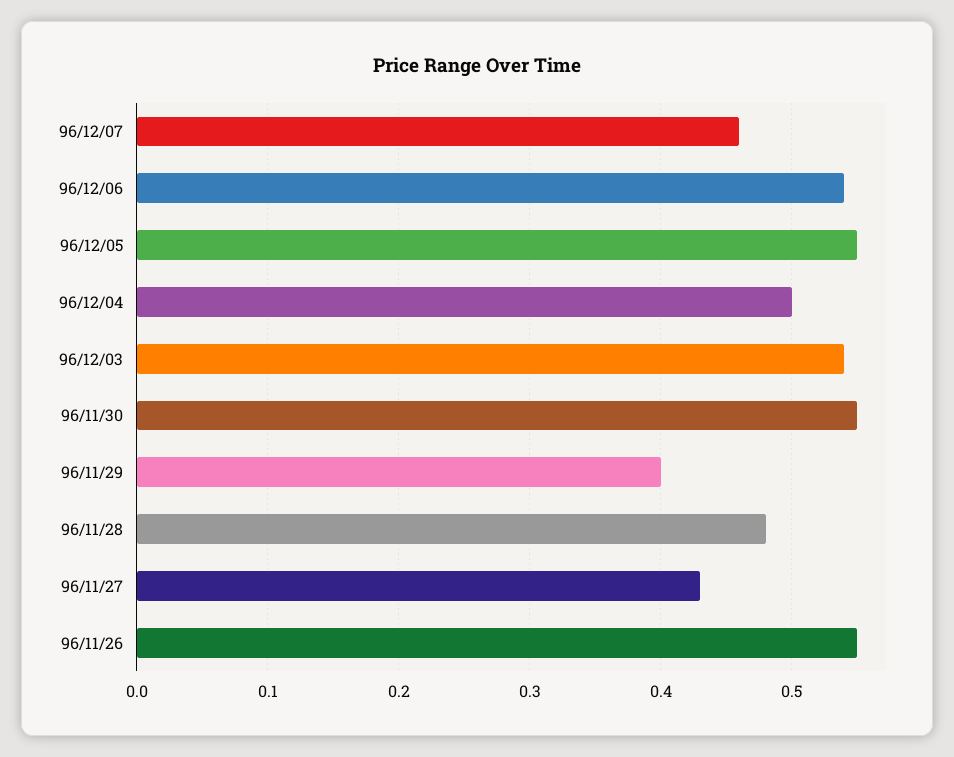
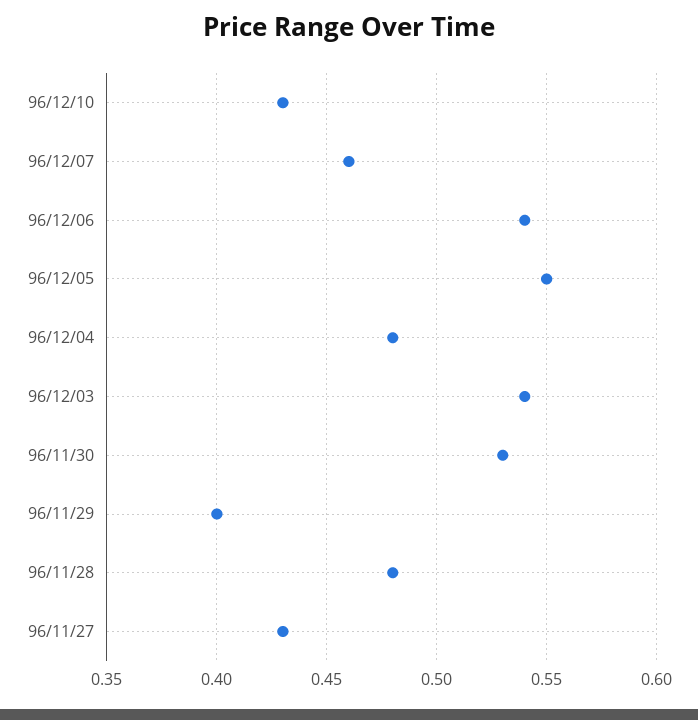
96/12/04: 0.5 -> 0.48
96/11/30: 0.55 -> 0.53
96/11/26: 0.55 -> none
96/12/10: none -> 0.43

